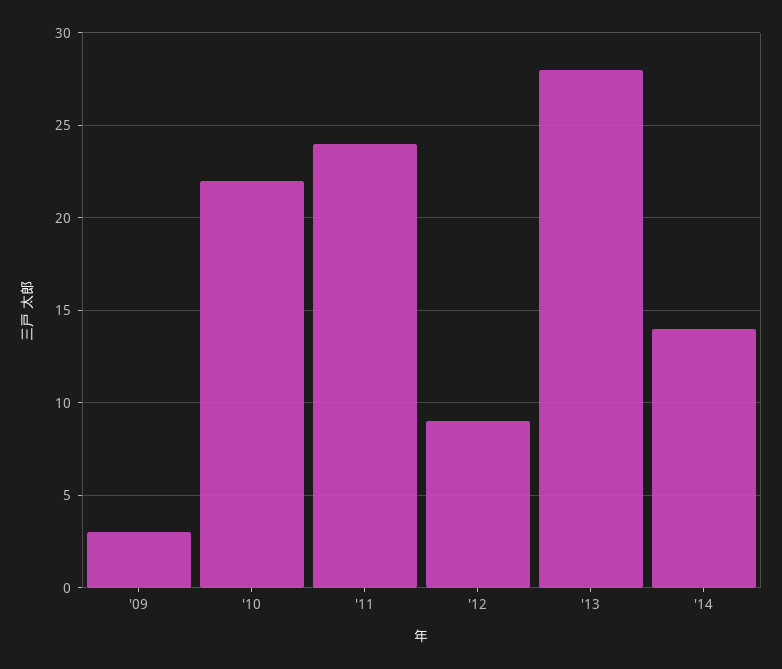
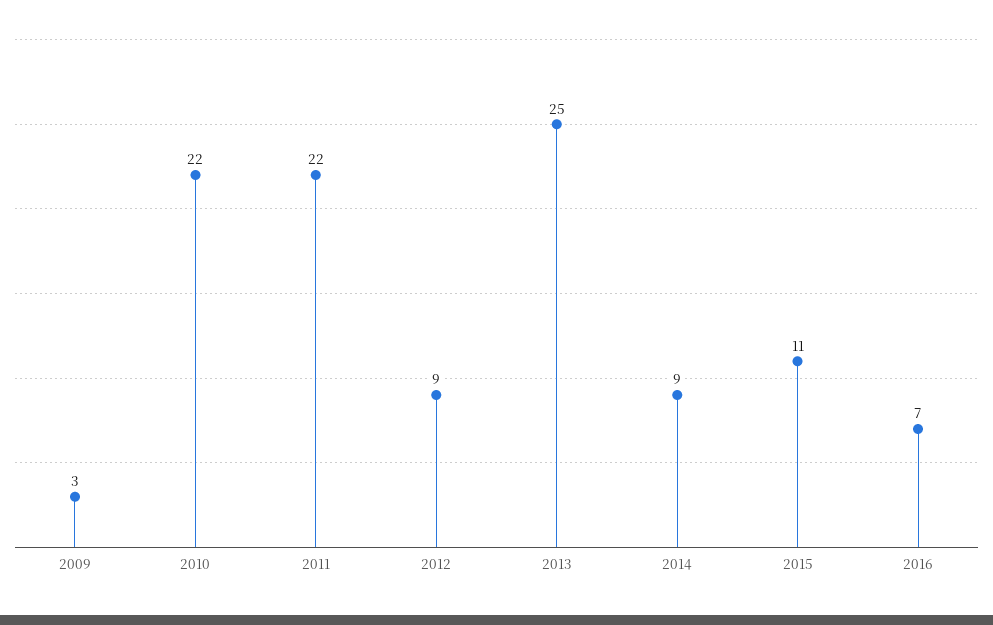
'11: 24 -> 22
'13: 28 -> 25
'14: 14 -> 9
2015: none -> 11
2016: none -> 7

